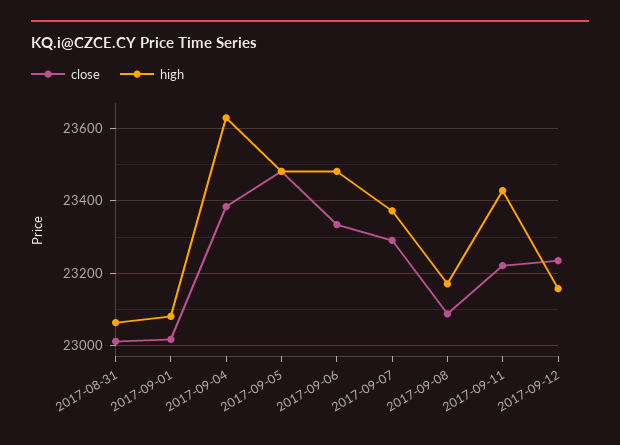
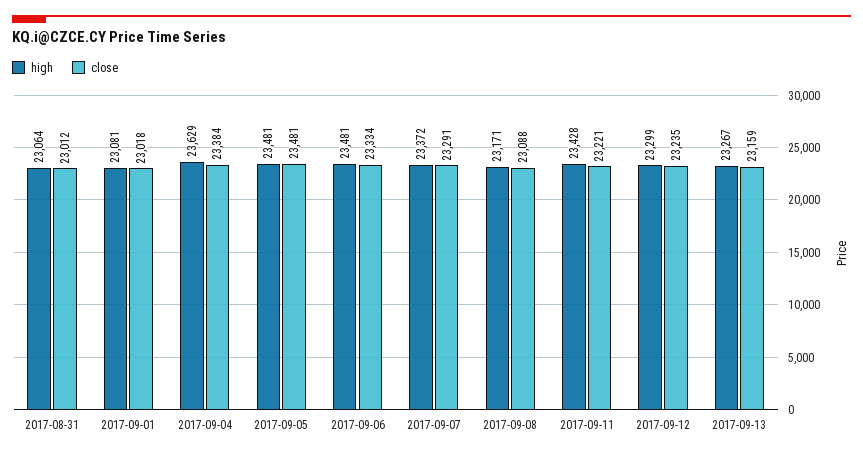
high, 2017-09-12: 23160 -> 23299
high, 2017-09-13: none -> 23267
close, 2017-09-13: none -> 23159

